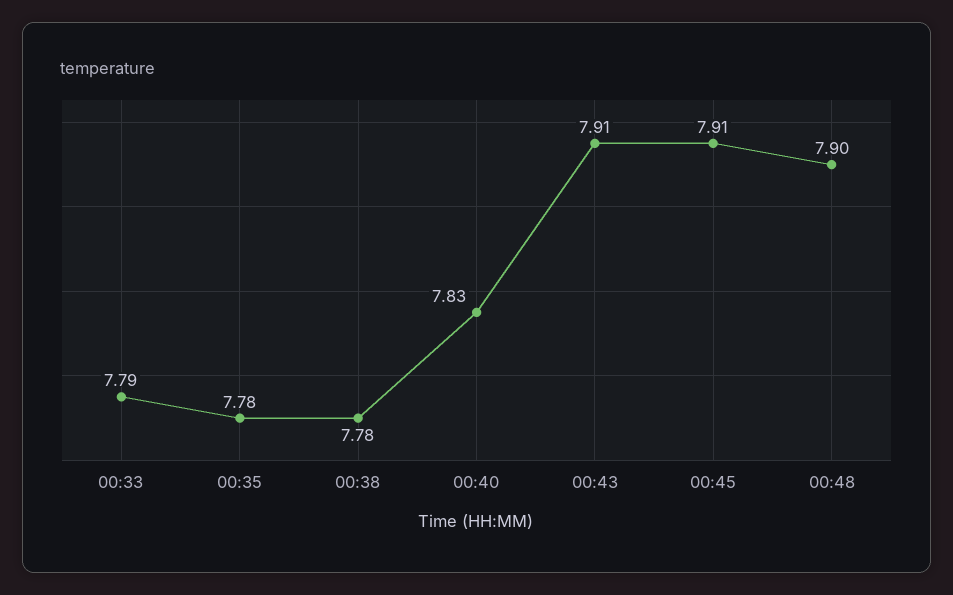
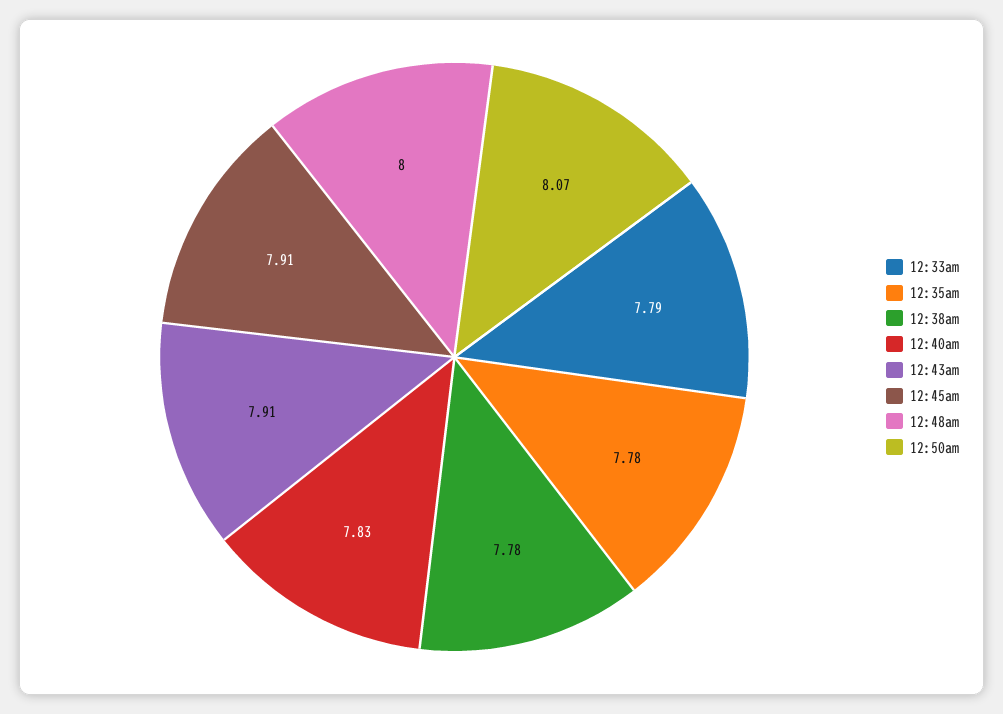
00:48: 7.9 -> 8
12:50am: none -> 8.07

